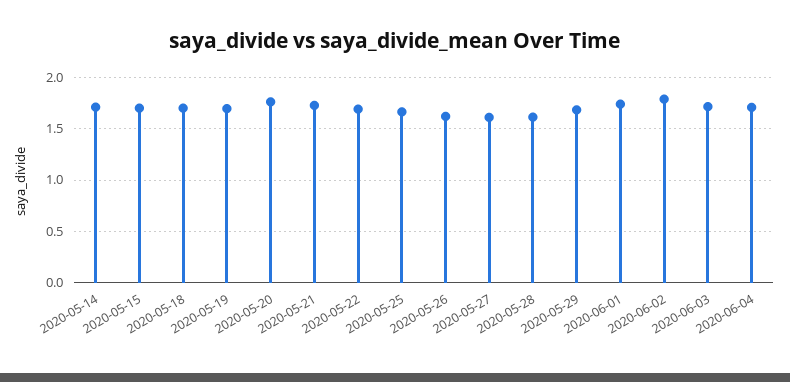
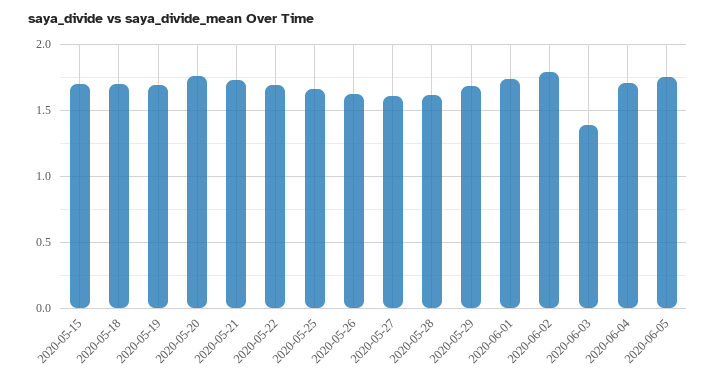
2020-05-14: 1.7 -> none
2020-06-03: 1.7 -> 1.4
2020-06-05: none -> 1.75

